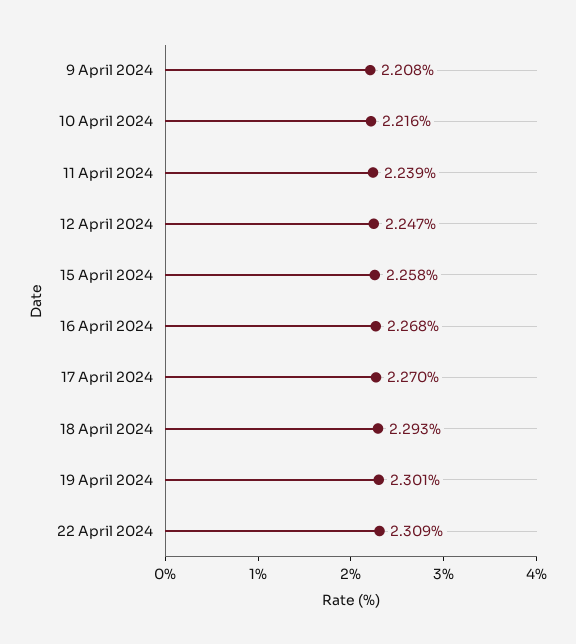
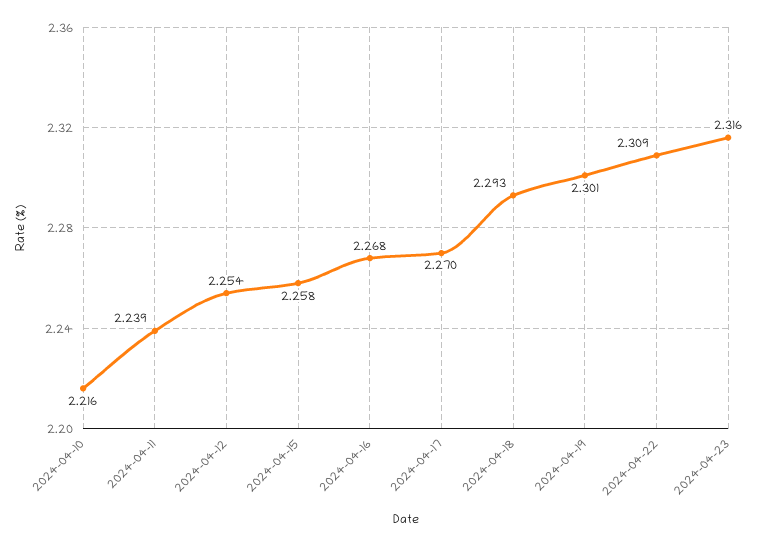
9 April 2024: 2.208 -> none
12 April 2024: 2.247 -> 2.254
2024-04-23: none -> 2.316

